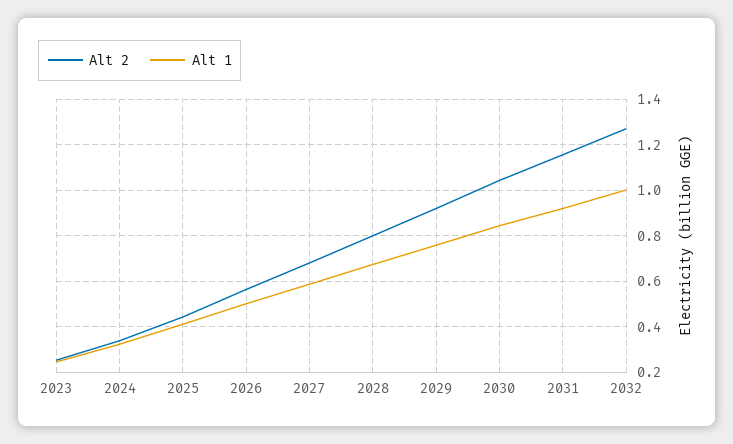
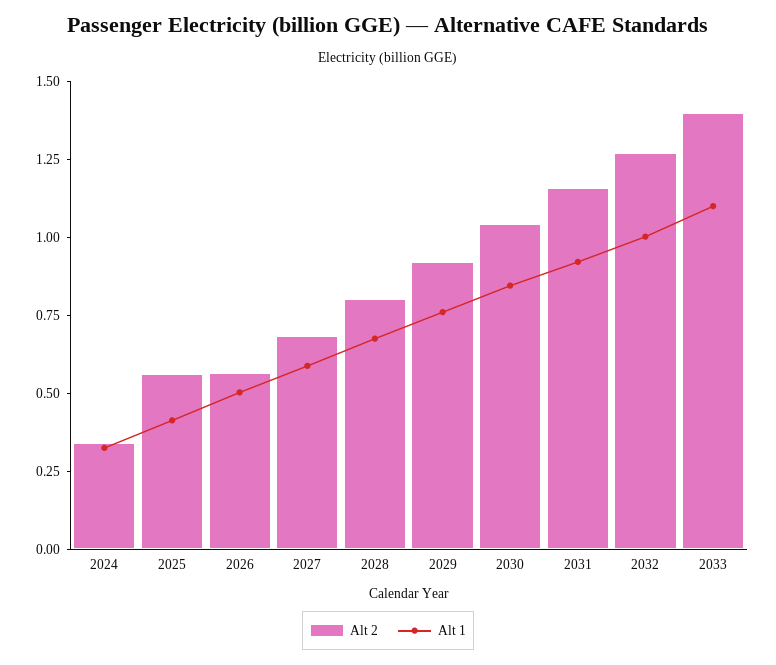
Alt 2, 2023: 0.25 -> none
Alt 1, 2023: 0.25 -> none
Alt 2, 2025: 0.45 -> 0.55
Alt 2, 2033: none -> 1.4
Alt 1, 2033: none -> 1.1

